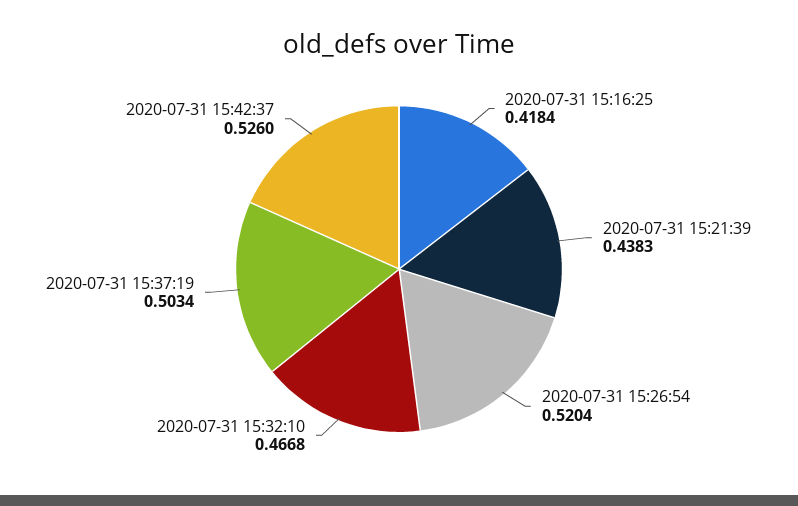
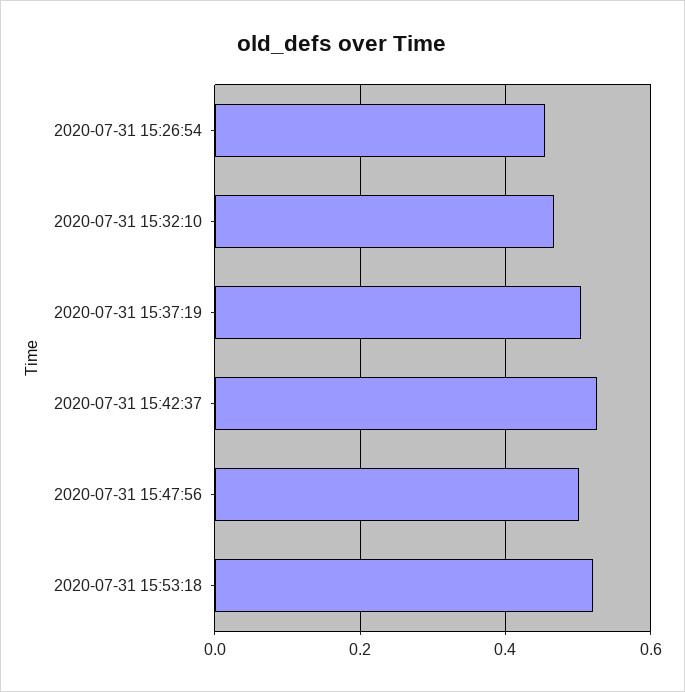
2020-07-31 15:16:25: 0.4184 -> none
2020-07-31 15:21:39: 0.4383 -> none
2020-07-31 15:26:54: 0.5204 -> 0.46
2020-07-31 15:47:56: none -> 0.5
2020-07-31 15:53:18: none -> 0.52

